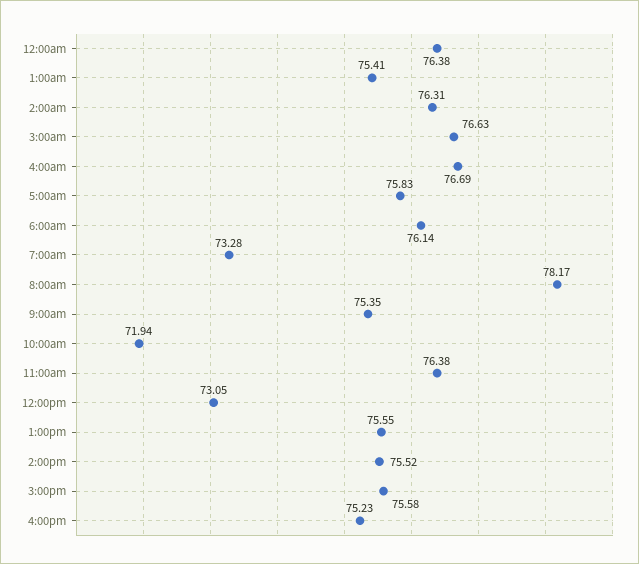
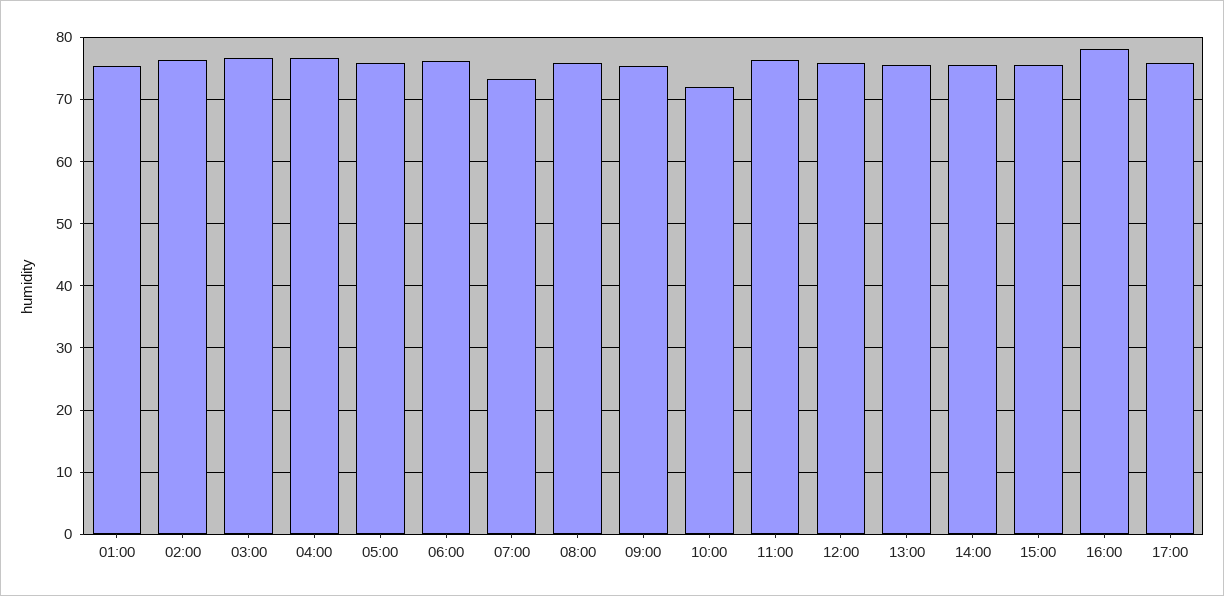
12:00am: 76.38 -> none
8:00am: 78.17 -> 76
12:00pm: 73.05 -> 76
4:00pm: 75.23 -> 78
17:00: none -> 76

